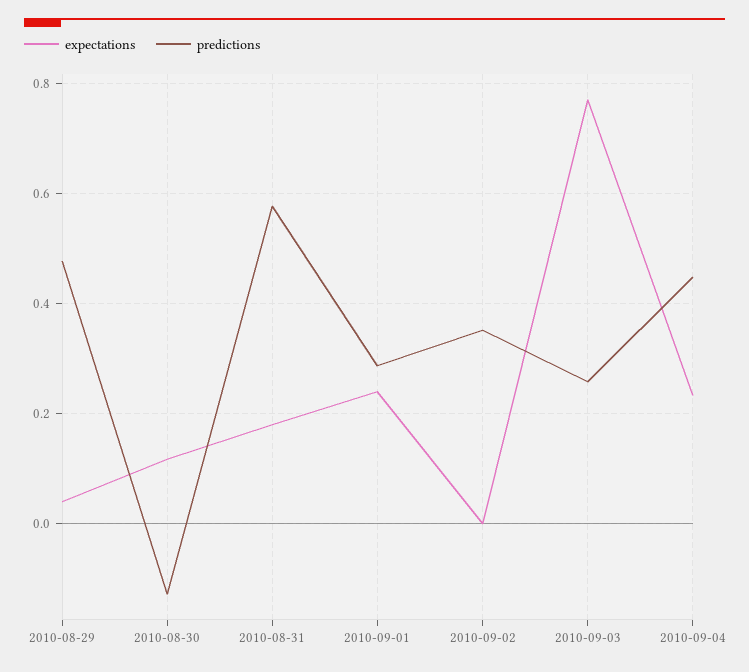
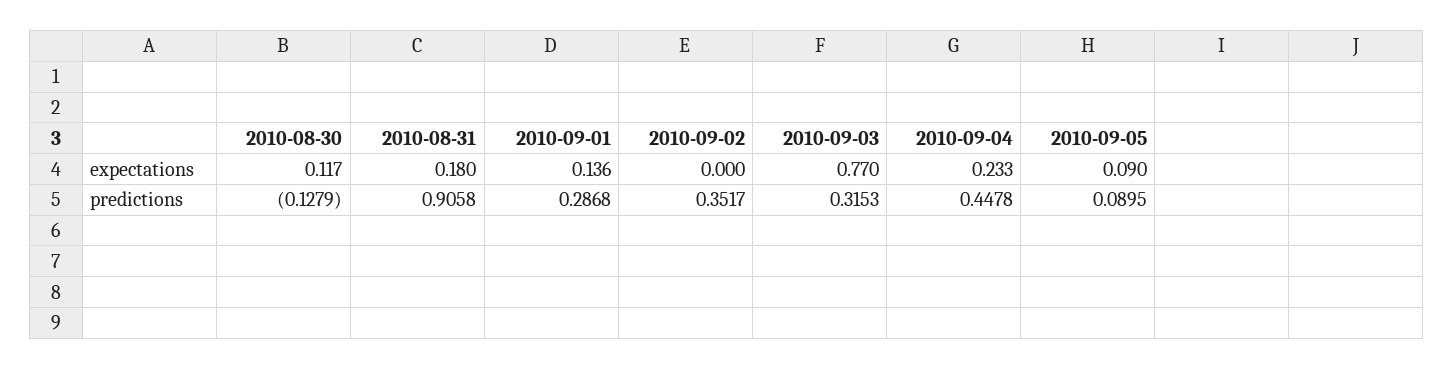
expectations, 2010-08-29: 0.04 -> none
predictions, 2010-08-29: 0.48 -> none
predictions, 2010-08-31: 0.58 -> 0.9058
expectations, 2010-09-01: 0.24 -> 0.136
predictions, 2010-09-03: 0.26 -> 0.3153
expectations, 2010-09-05: none -> 0.09
predictions, 2010-09-05: none -> 0.0895

